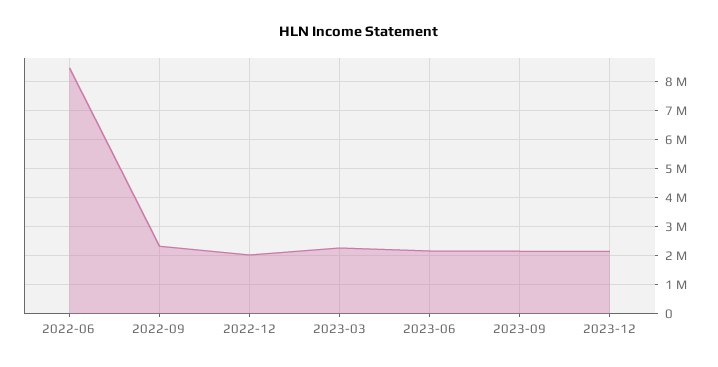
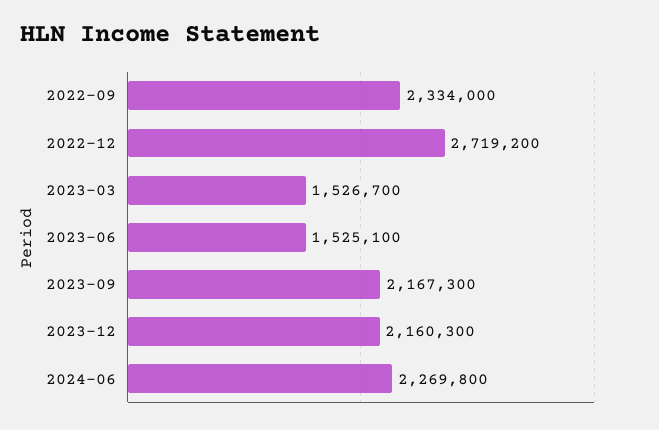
2022-06: 8500000 -> none
2022-12: 2000000 -> 2719200
2023-03: 2250000 -> 1526700
2023-06: 2250000 -> 1525100
2024-06: none -> 2269800

